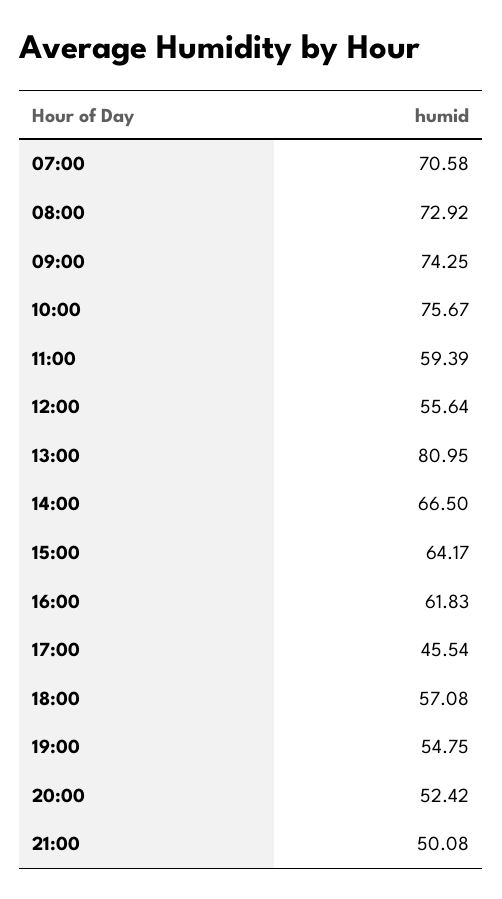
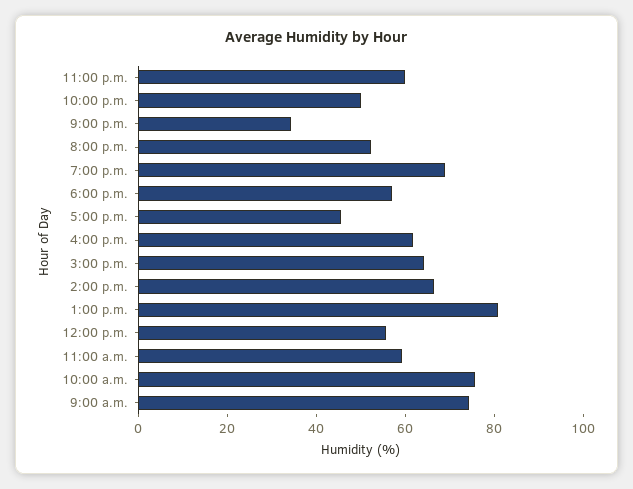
07:00: 70.58 -> none
08:00: 72.92 -> none
19:00: 54.75 -> 70
21:00: 50.08 -> 35
11:00 p.m.: none -> 60
10:00 p.m.: none -> 50

